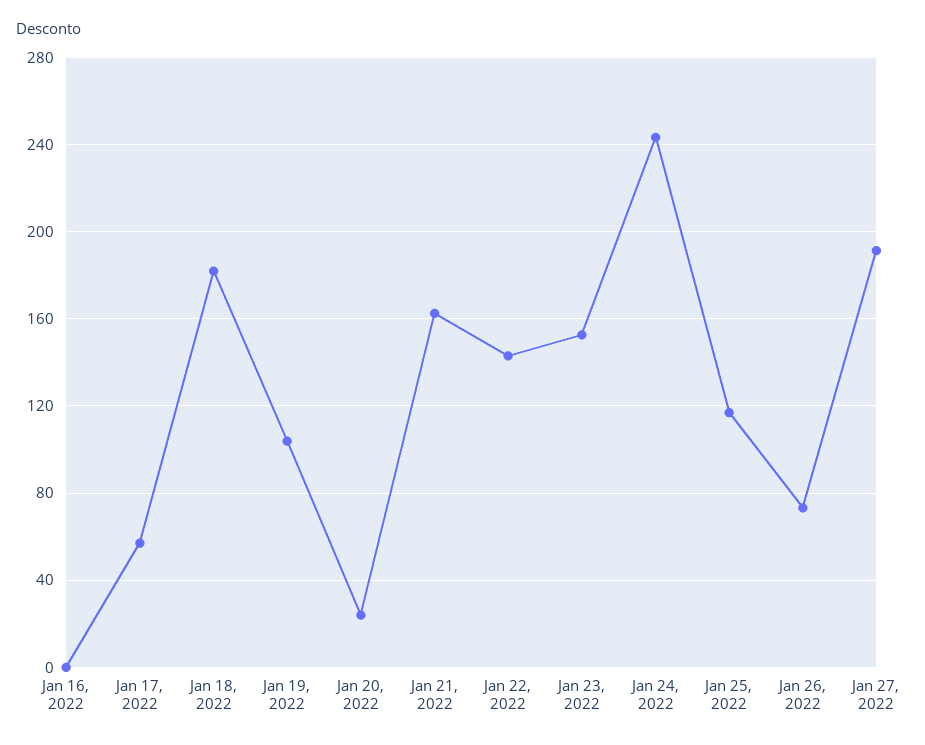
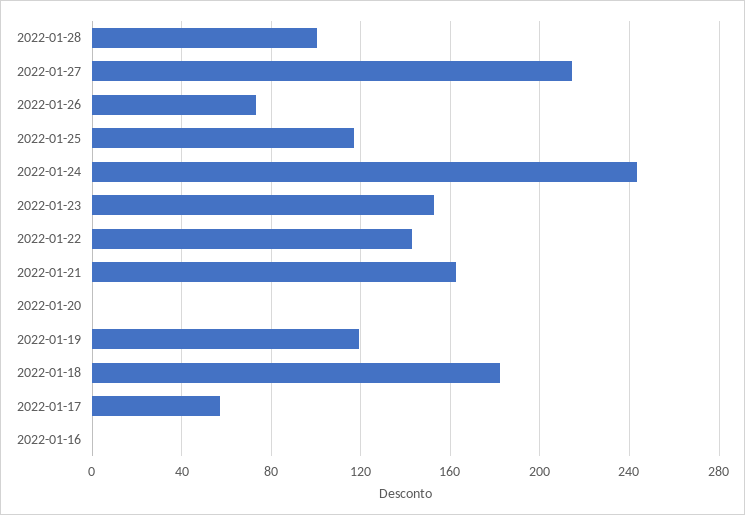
Jan 19, 2022: 105 -> 120
Jan 20, 2022: 25 -> 0
Jan 27, 2022: 190 -> 215
2022-01-28: none -> 100

